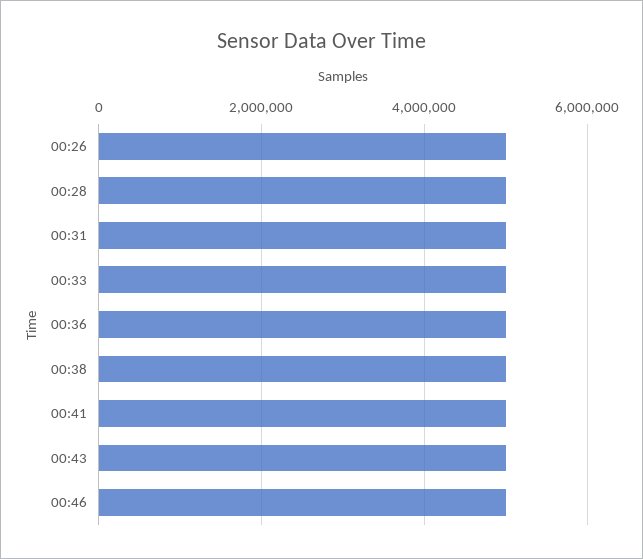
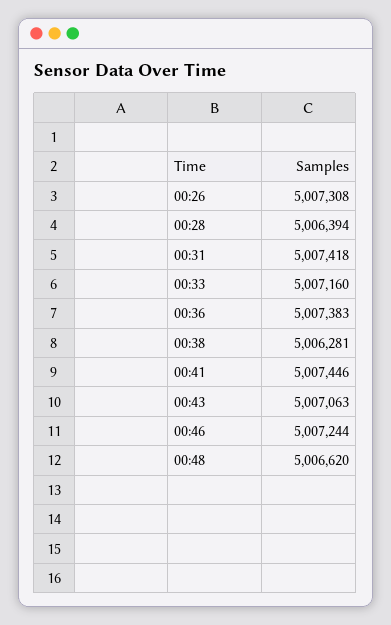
00:48: none -> 5006620

